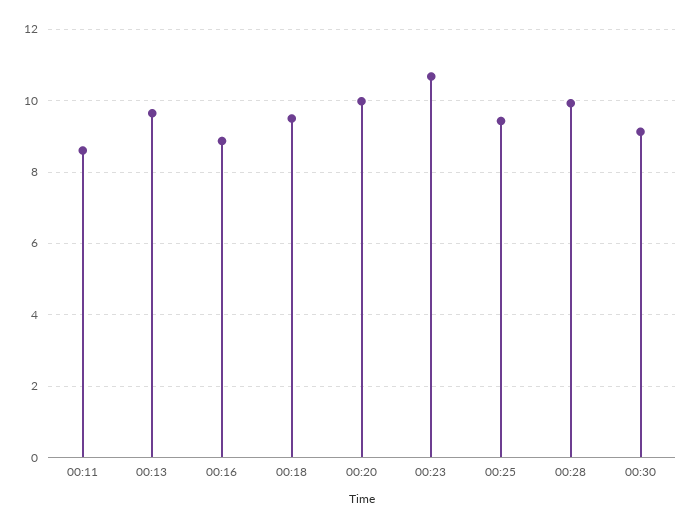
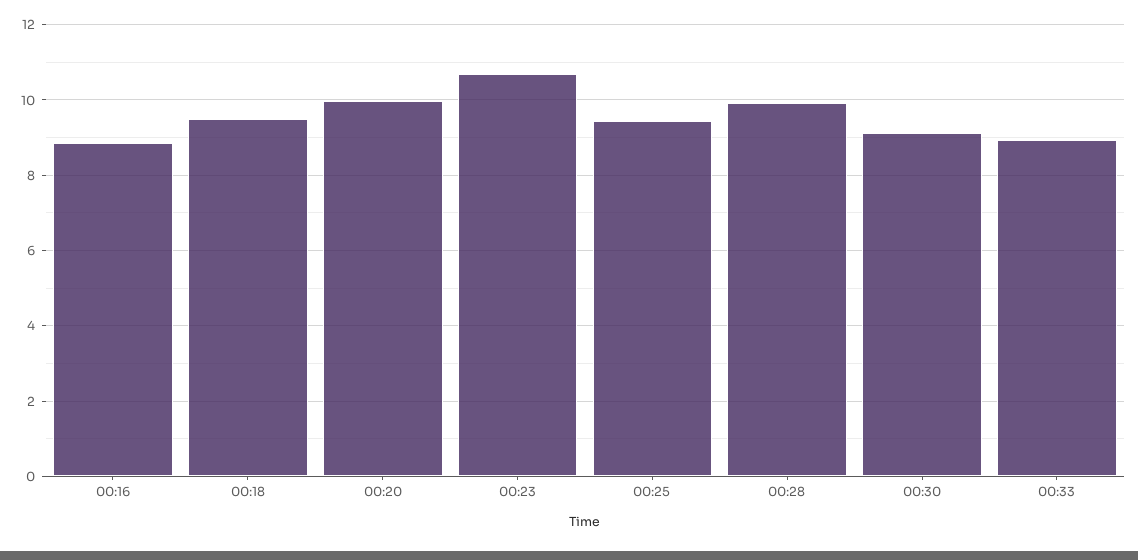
00:11: 8.6 -> none
00:13: 9.6 -> none
00:33: none -> 9

